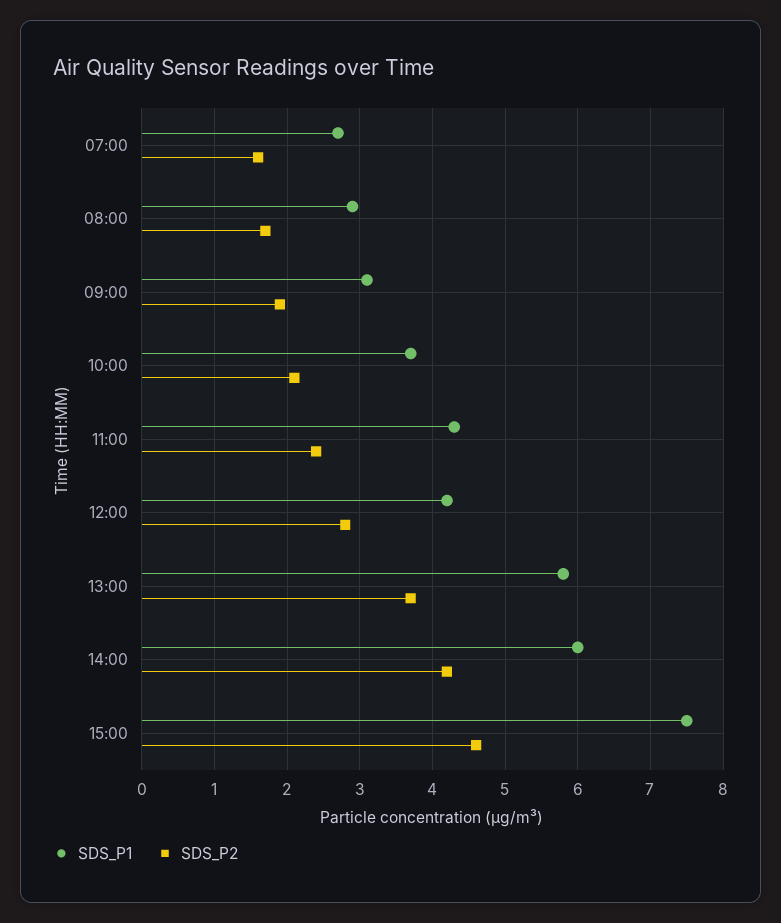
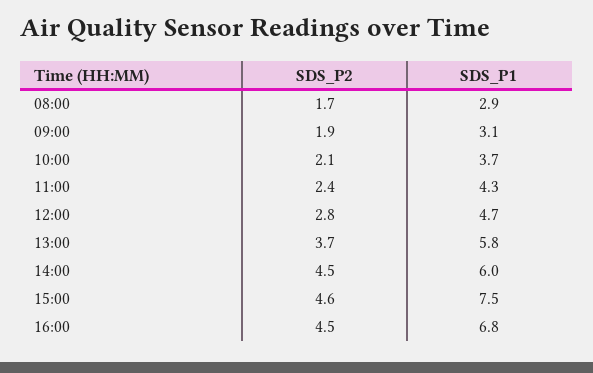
SDS_P1, 07:00: 2.7 -> none
SDS_P2, 07:00: 1.6 -> none
SDS_P1, 12:00: 4.2 -> 4.7
SDS_P2, 14:00: 4.2 -> 4.5
SDS_P2, 16:00: none -> 4.5
SDS_P1, 16:00: none -> 6.8

